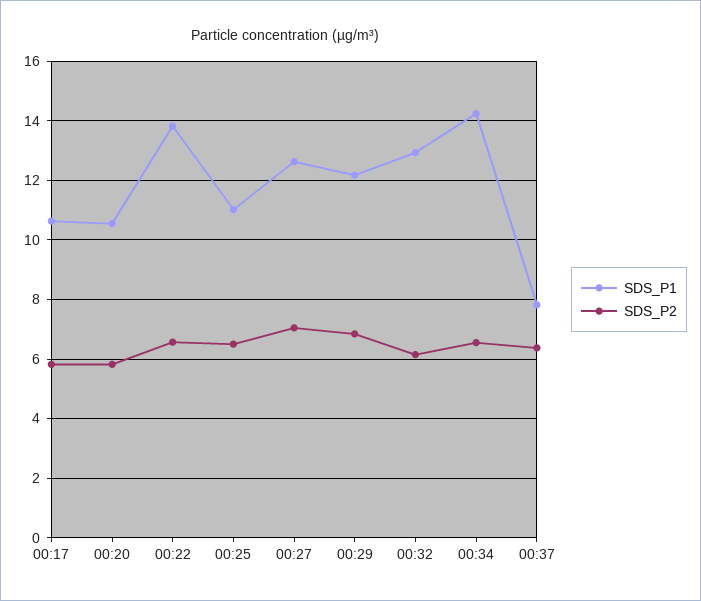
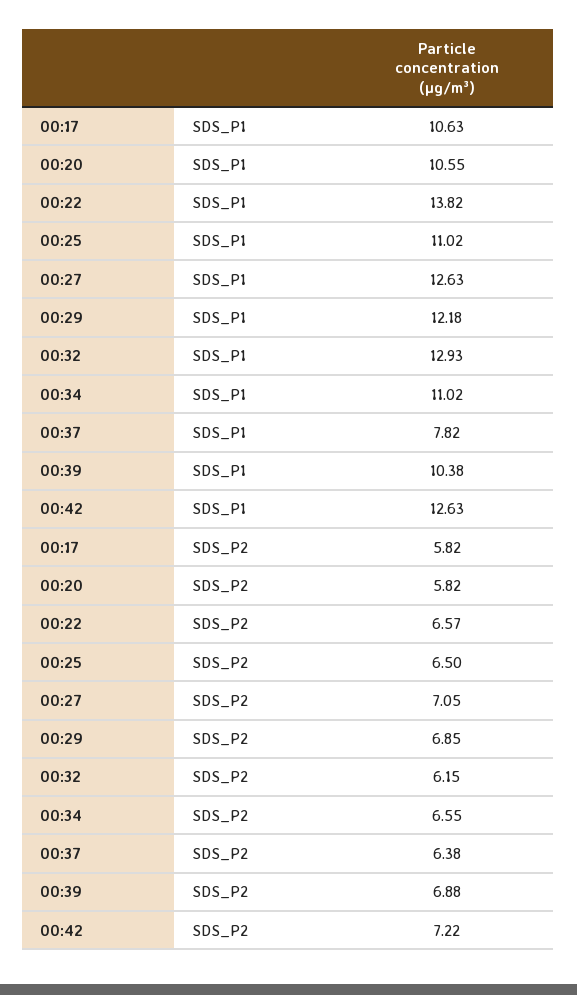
SDS_P1, 00:34: 14.25 -> 11.02
SDS_P1, 00:39: none -> 10.38
SDS_P1, 00:42: none -> 12.63
SDS_P2, 00:39: none -> 6.88
SDS_P2, 00:42: none -> 7.22

